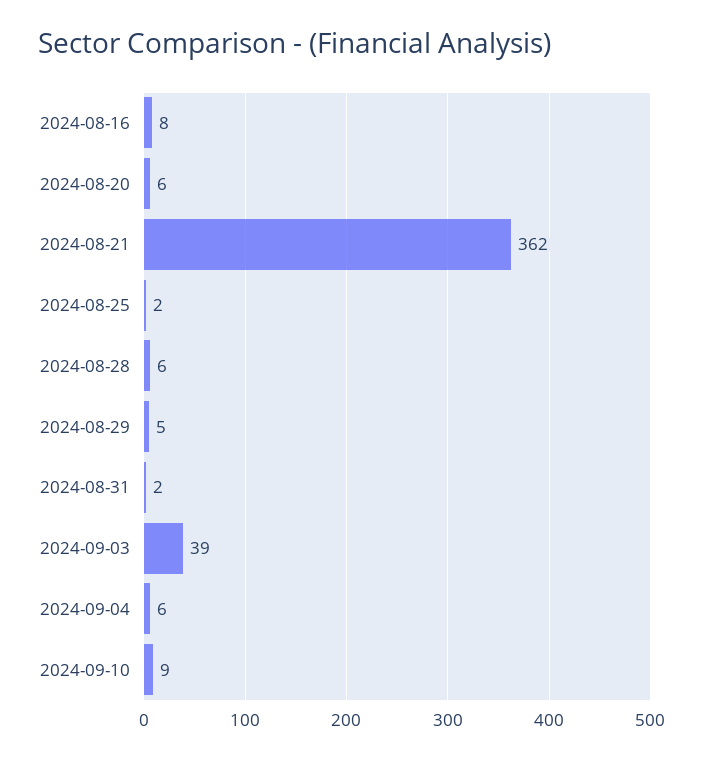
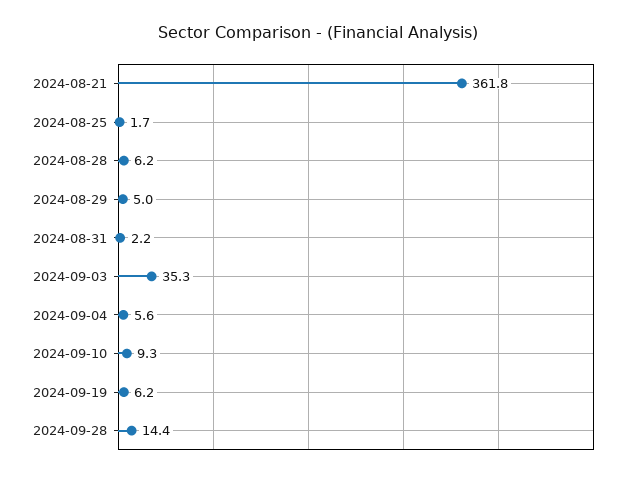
2024-08-16: 8 -> none
2024-08-20: 6 -> none
2024-09-03: 39 -> 35.3
2024-09-19: none -> 6.2
2024-09-28: none -> 14.4

